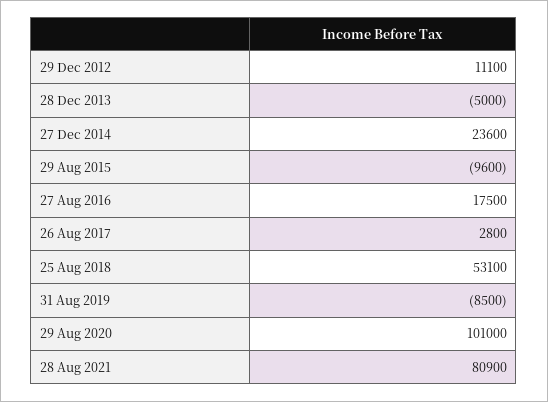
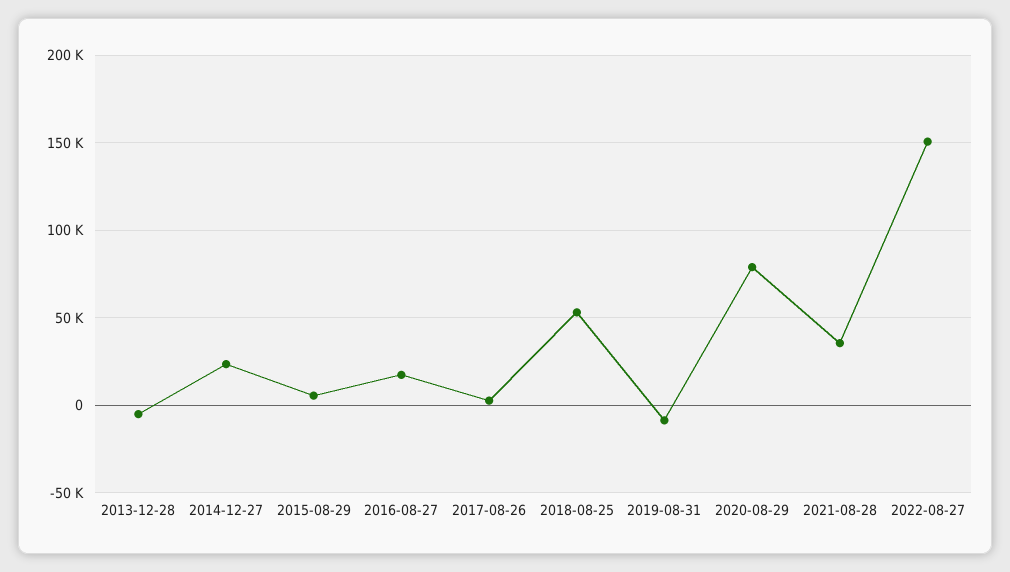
29 Dec 2012: 11100 -> none
29 Aug 2015: -9600 -> 5000
29 Aug 2020: 101000 -> 80000
28 Aug 2021: 80900 -> 35000
2022-08-27: none -> 150000

